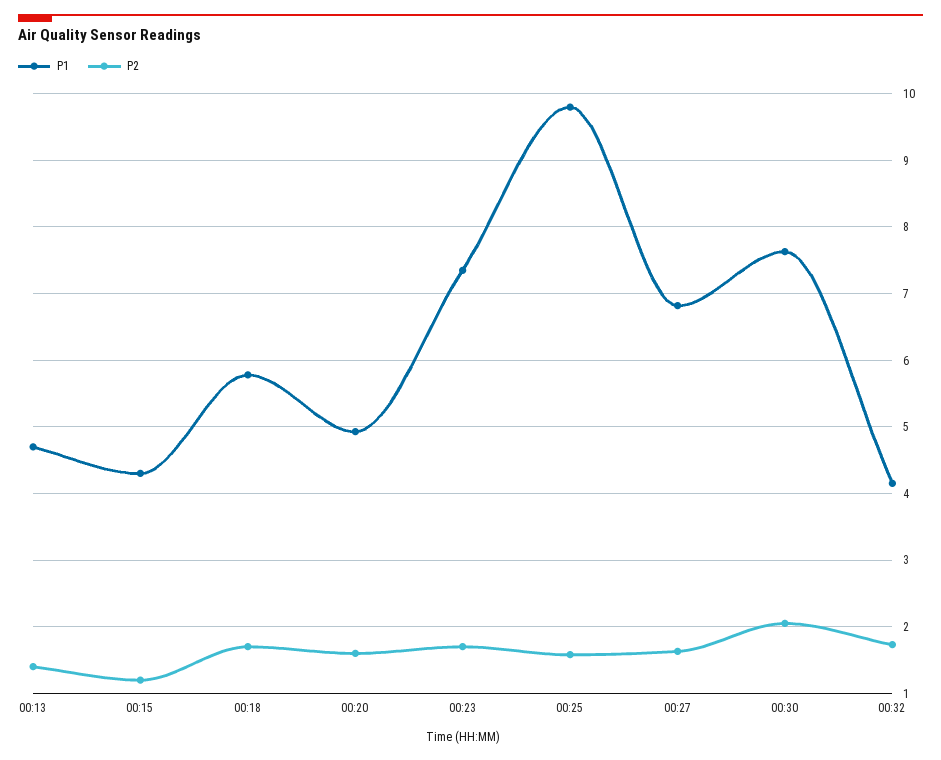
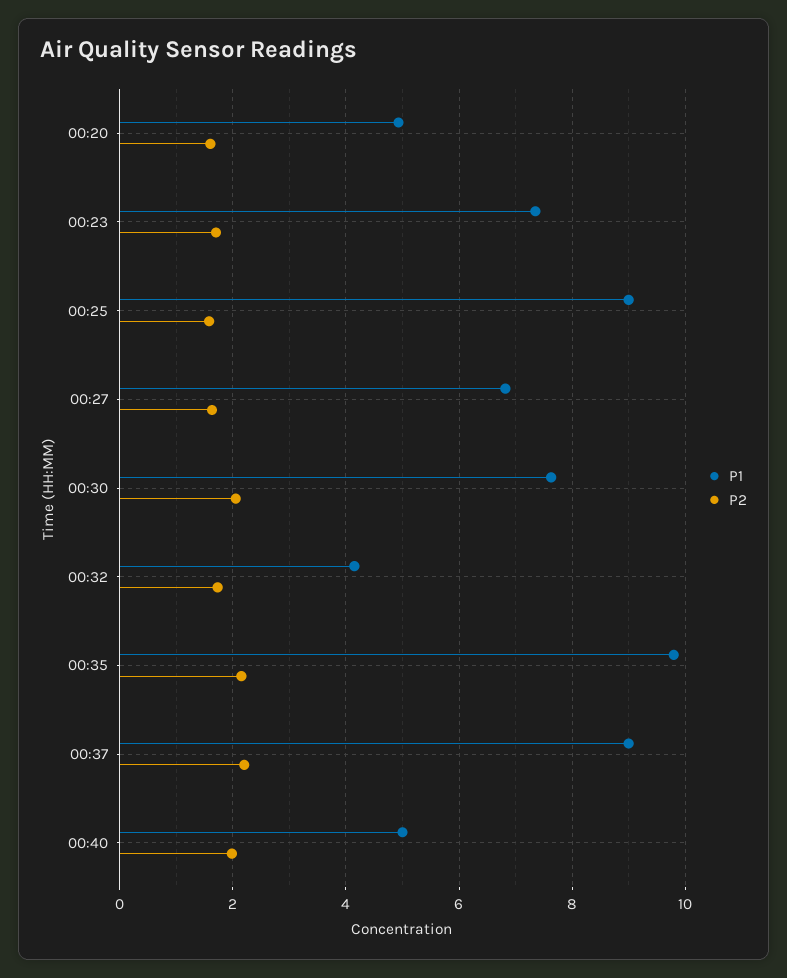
P1, 00:13: 4.7 -> none
P2, 00:13: 1.4 -> none
P1, 00:15: 4.3 -> none
P2, 00:15: 1.2 -> none
P1, 00:18: 5.8 -> none
P2, 00:18: 1.7 -> none
P1, 00:25: 9.8 -> 9
P1, 00:35: none -> 9.8
P2, 00:35: none -> 2.2
P1, 00:37: none -> 9
P2, 00:37: none -> 2.2
P1, 00:40: none -> 5
P2, 00:40: none -> 2

